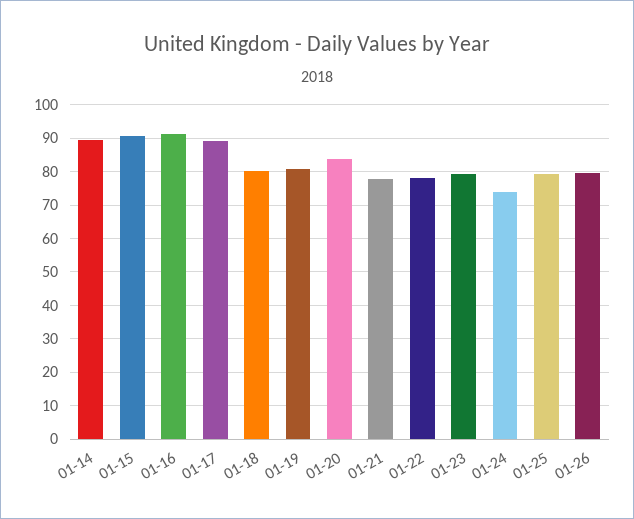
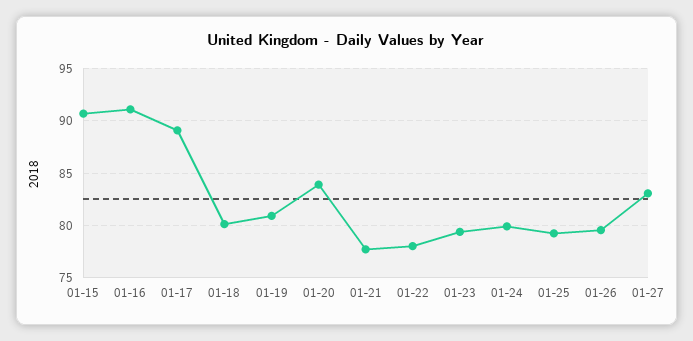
01-14: 90 -> none
01-24: 74 -> 80
01-27: none -> 83

